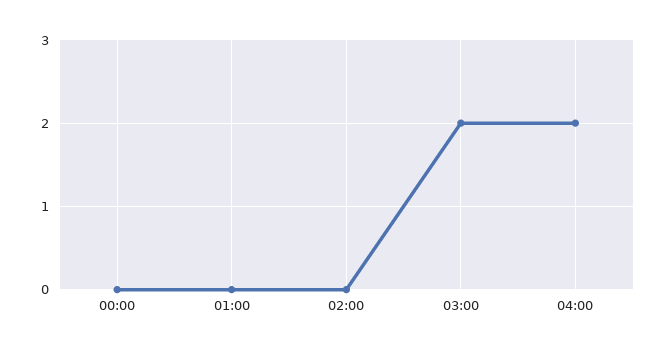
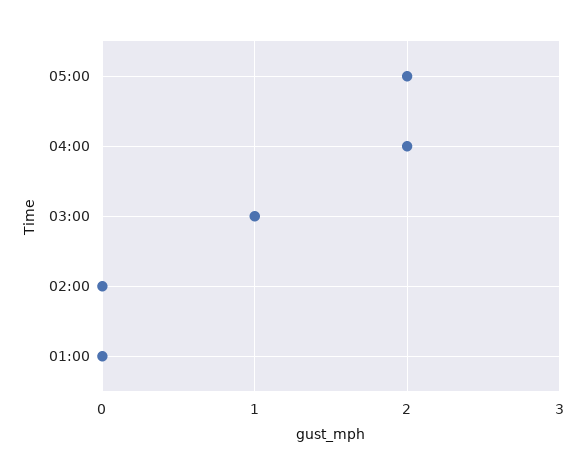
00:00: 0 -> none
03:00: 2 -> 1
05:00: none -> 2

